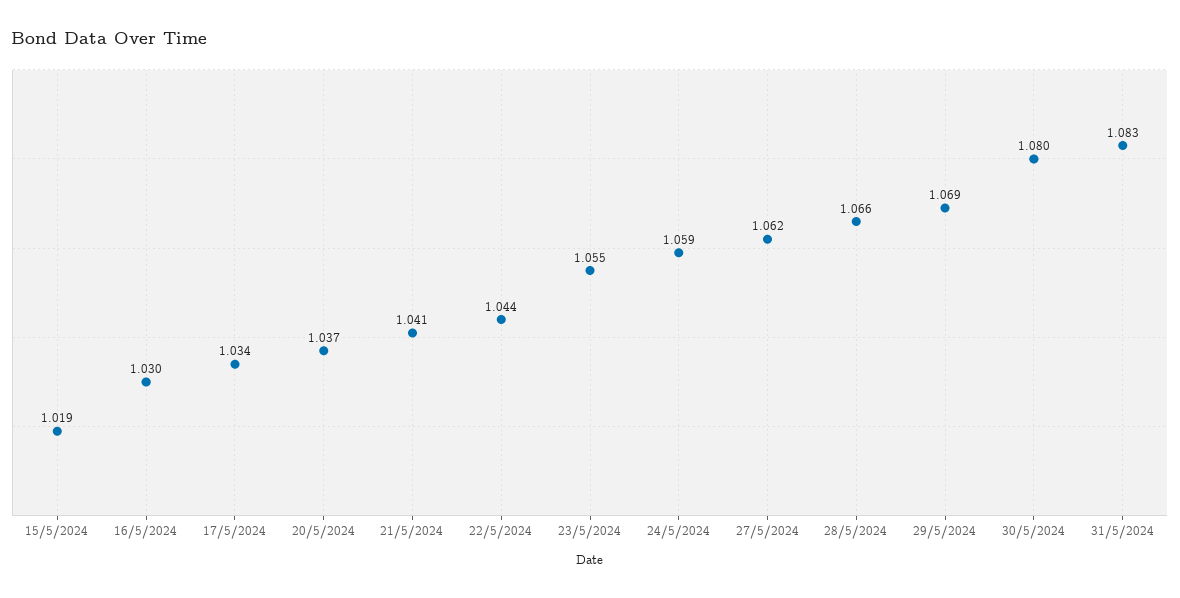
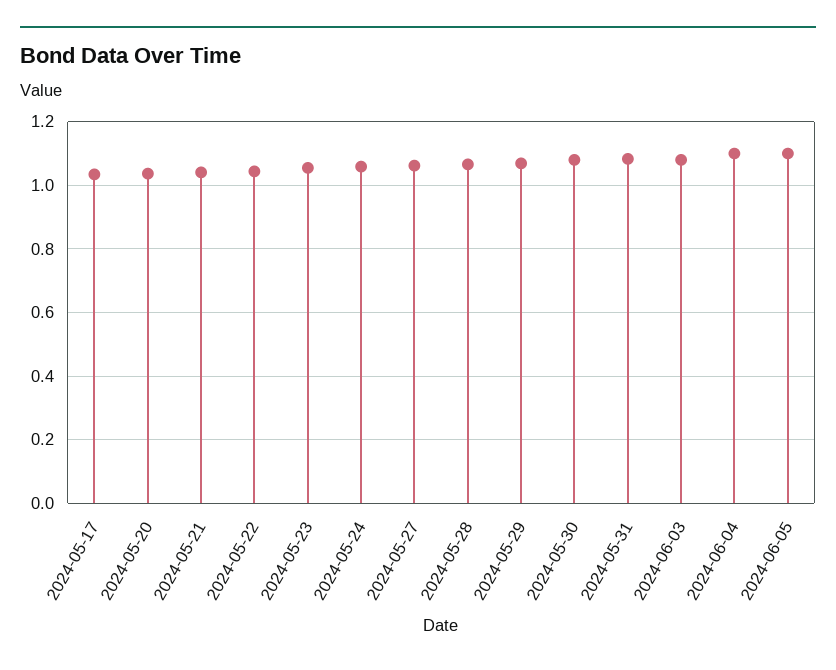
15/5/2024: 1.019 -> none
16/5/2024: 1.03 -> none
2024-06-03: none -> 1.08
2024-06-04: none -> 1.1
2024-06-05: none -> 1.1

